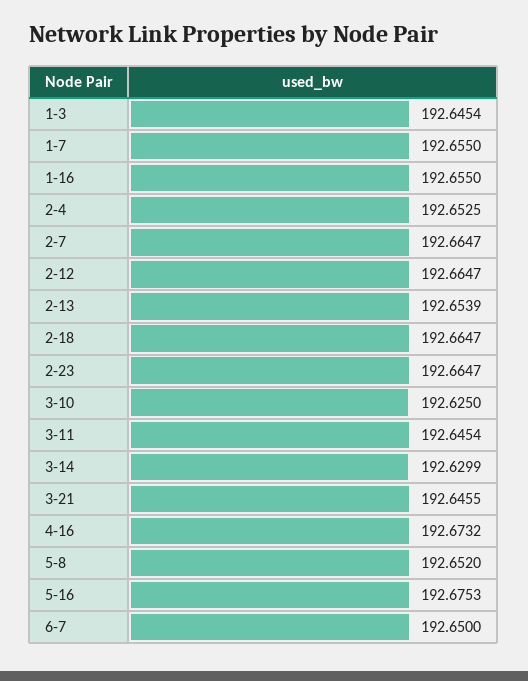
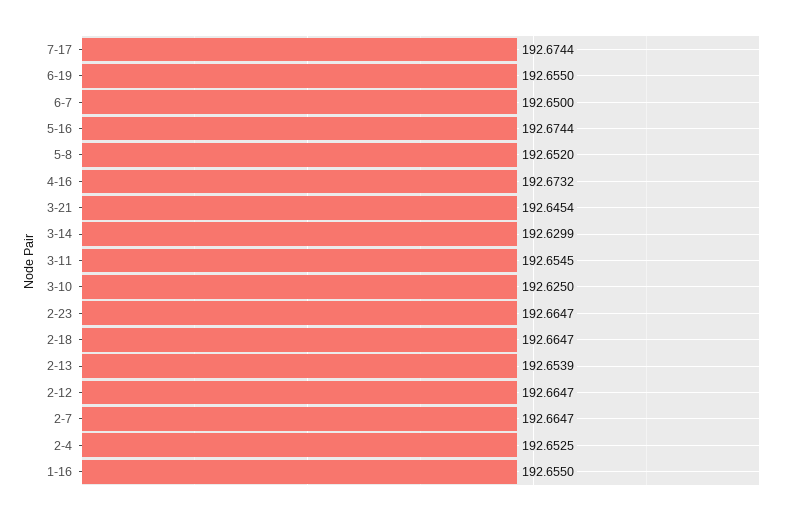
1-3: 192.6454 -> none
1-7: 192.655 -> none
3-11: 192.6454 -> 192.6545
3-21: 192.6455 -> 192.6454
5-16: 192.6753 -> 192.6744
7-17: none -> 192.6744
6-19: none -> 192.655

